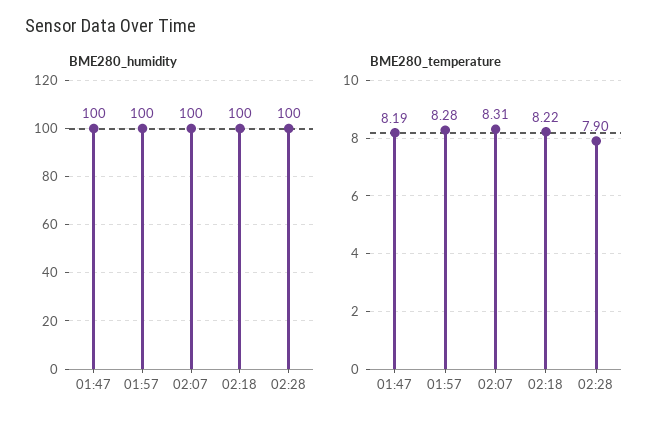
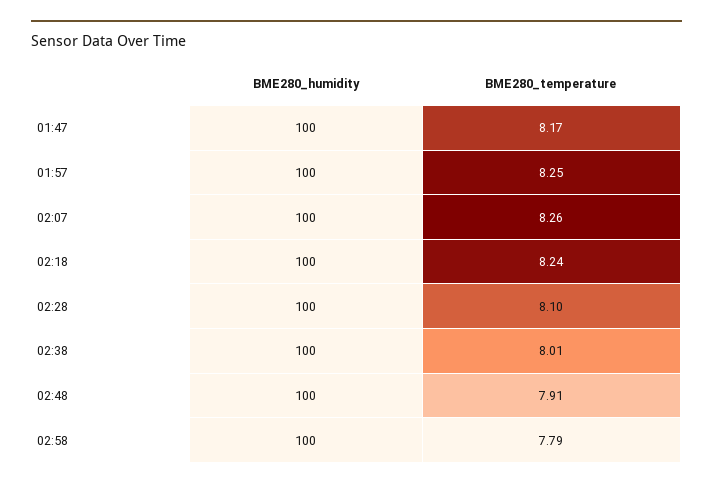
BME280_temperature, 01:47: 8.19 -> 8.17
BME280_temperature, 01:57: 8.28 -> 8.25
BME280_temperature, 02:07: 8.31 -> 8.26
BME280_temperature, 02:18: 8.22 -> 8.24
BME280_temperature, 02:28: 7.9 -> 8.1
BME280_humidity, 02:38: none -> 100
BME280_temperature, 02:38: none -> 8.01
BME280_humidity, 02:48: none -> 100
BME280_temperature, 02:48: none -> 7.91
BME280_humidity, 02:58: none -> 100
BME280_temperature, 02:58: none -> 7.79

